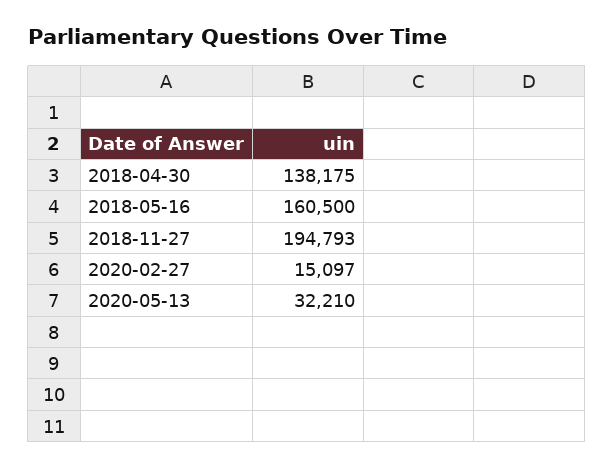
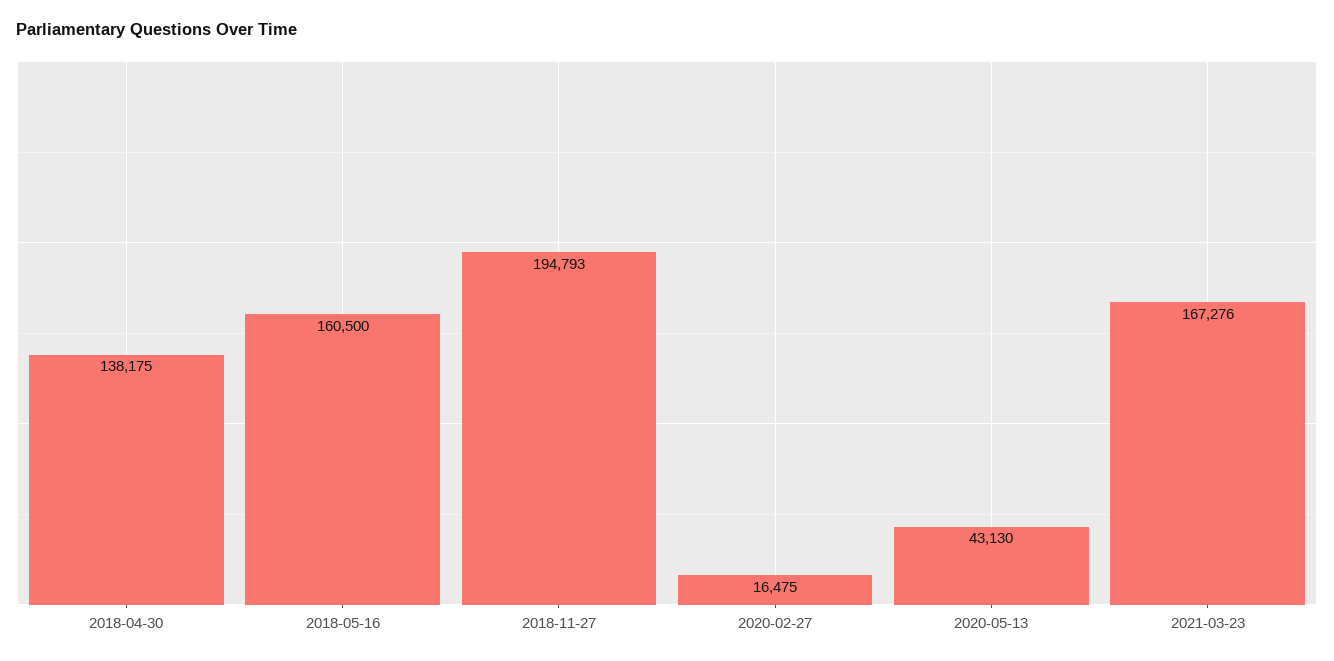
2020-02-27: 15097 -> 16475
2020-05-13: 32210 -> 43130
2021-03-23: none -> 167276

